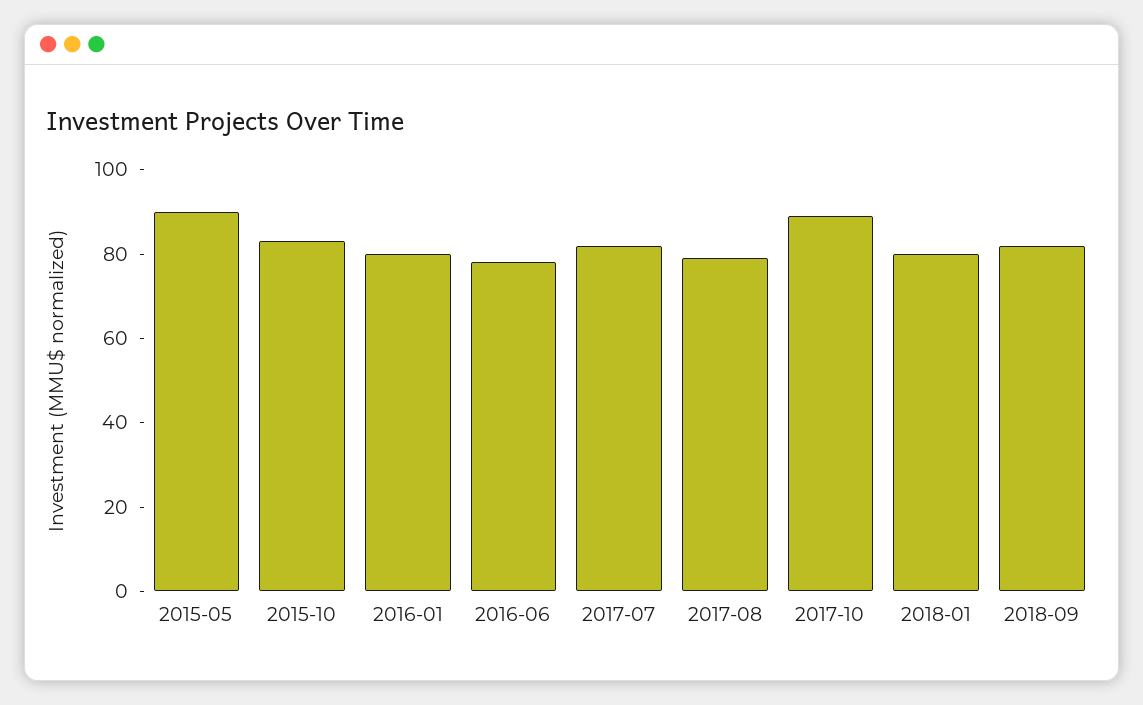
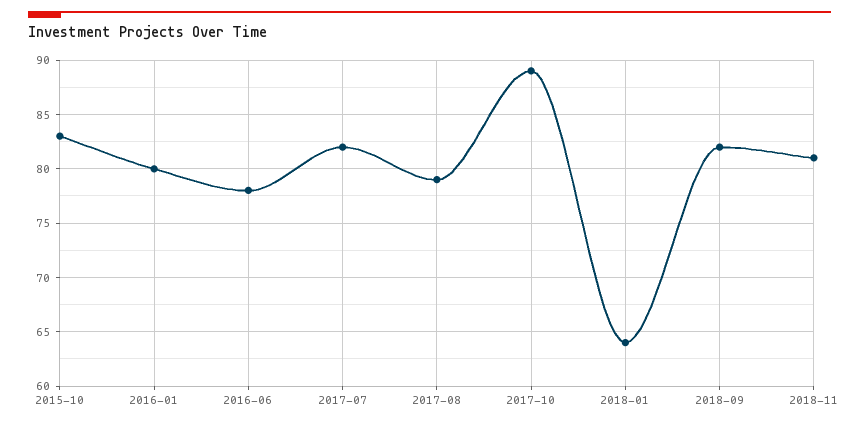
2015-05: 90 -> none
2018-01: 80 -> 64
2018-11: none -> 81

